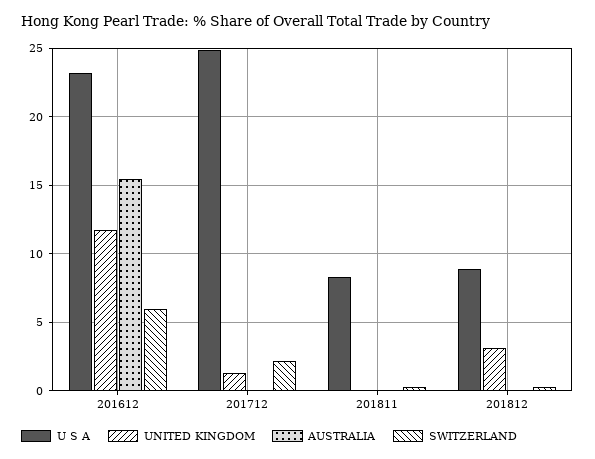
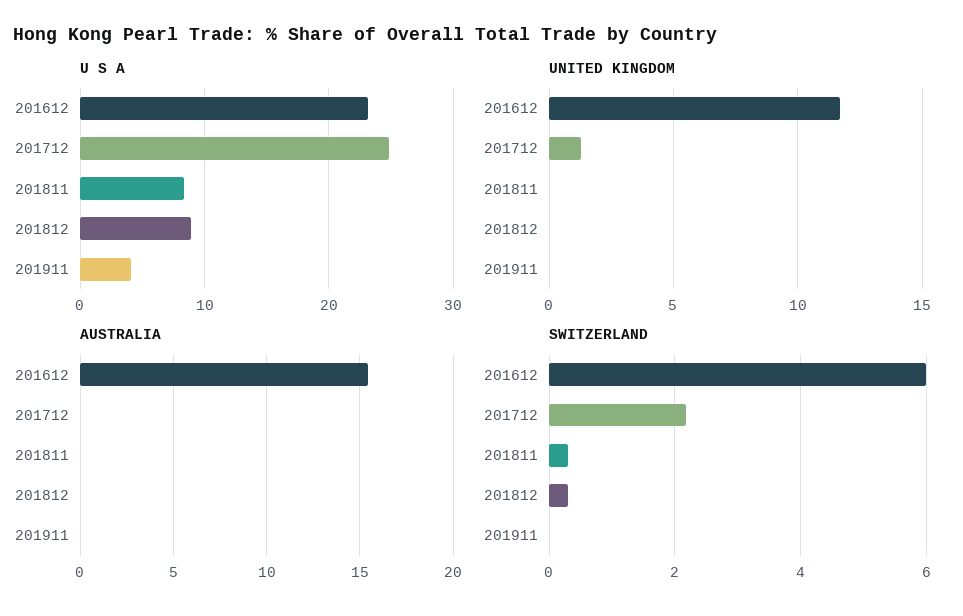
UNITED KINGDOM, 201812: 3 -> 0
U S A, 201911: none -> 4
UNITED KINGDOM, 201911: none -> 0
AUSTRALIA, 201911: none -> 0
SWITZERLAND, 201911: none -> 0

